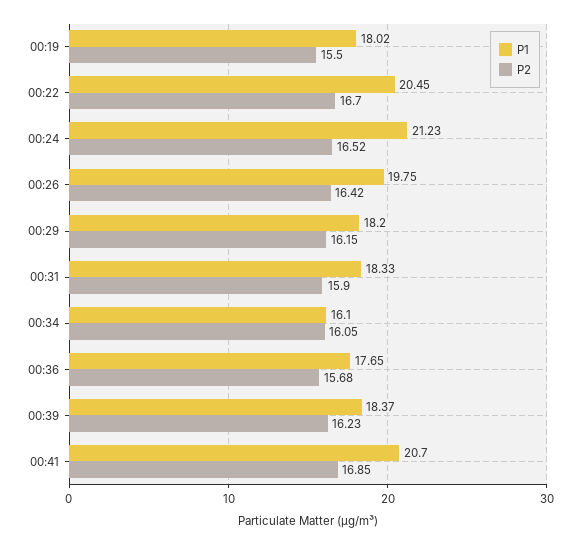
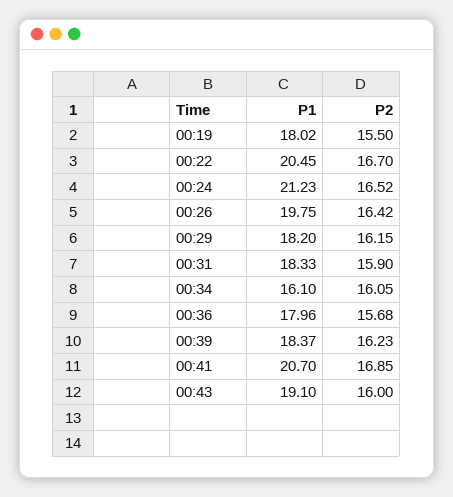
P1, 00:36: 17.65 -> 17.96
P1, 00:43: none -> 19.1
P2, 00:43: none -> 16

